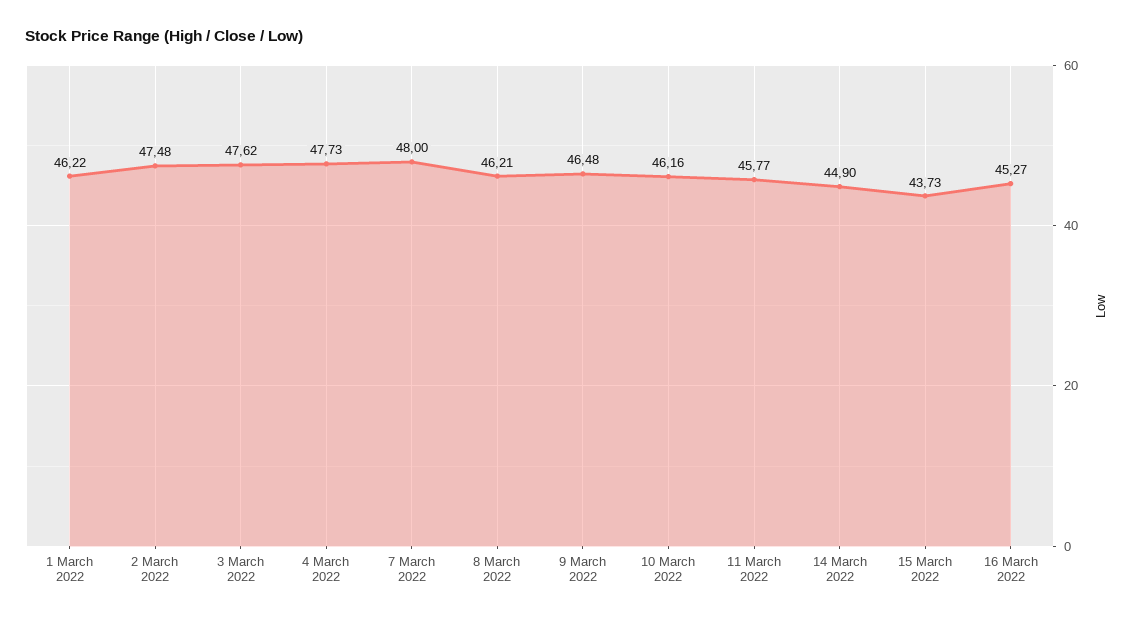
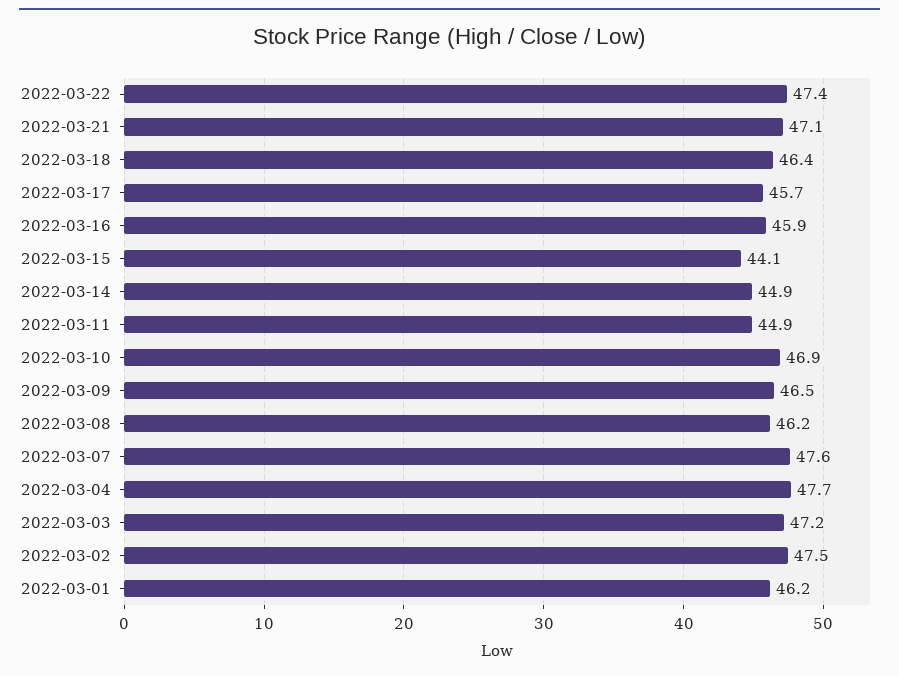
3 March 2022: 47.62 -> 47.2
7 March 2022: 48 -> 47.6
10 March 2022: 46.16 -> 46.9
11 March 2022: 45.77 -> 44.9
15 March 2022: 43.73 -> 44.1
16 March 2022: 45.27 -> 45.9
2022-03-22: none -> 47.4
2022-03-21: none -> 47.1
2022-03-18: none -> 46.4
2022-03-17: none -> 45.7

